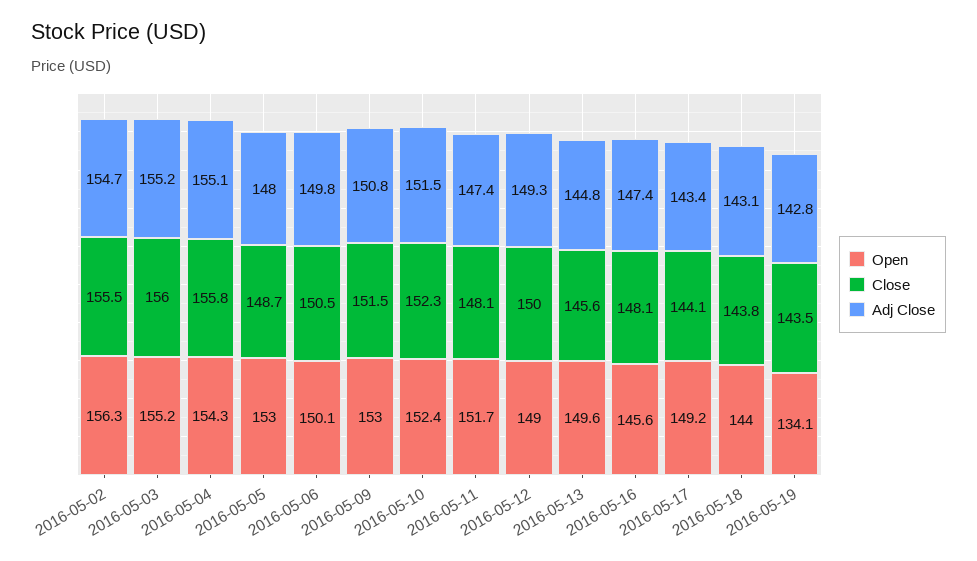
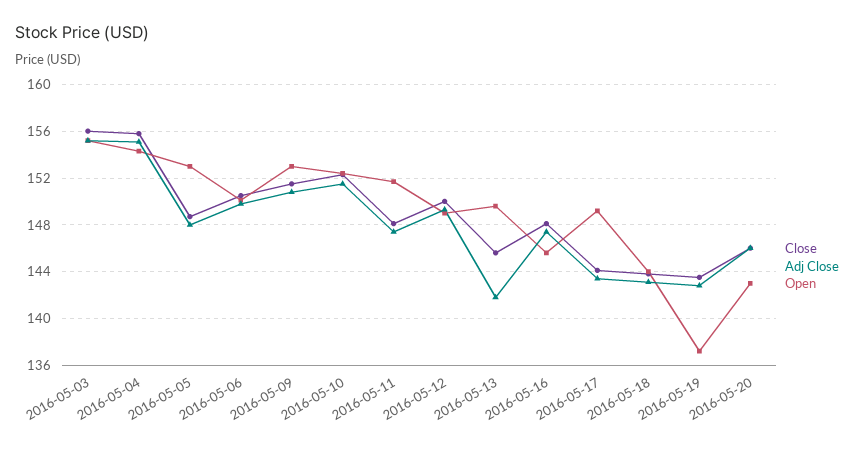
Open, 2016-05-02: 156.3 -> none
Close, 2016-05-02: 155.5 -> none
Adj Close, 2016-05-02: 154.7 -> none
Adj Close, 2016-05-13: 144.8 -> 142
Open, 2016-05-19: 134.1 -> 137
Close, 2016-05-20: none -> 146
Adj Close, 2016-05-20: none -> 146
Open, 2016-05-20: none -> 143

